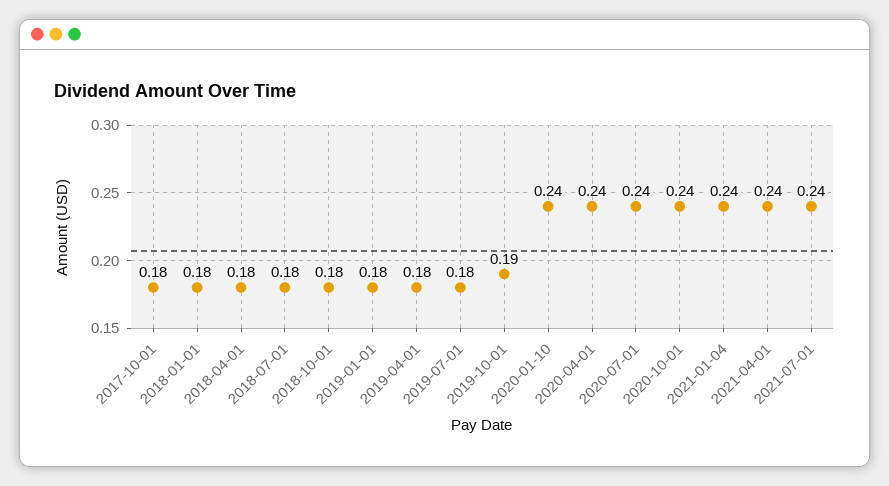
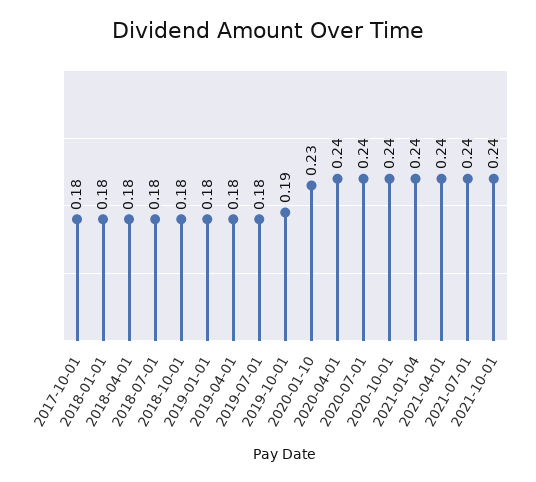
2020-01-10: 0.24 -> 0.23
2021-10-01: none -> 0.24

